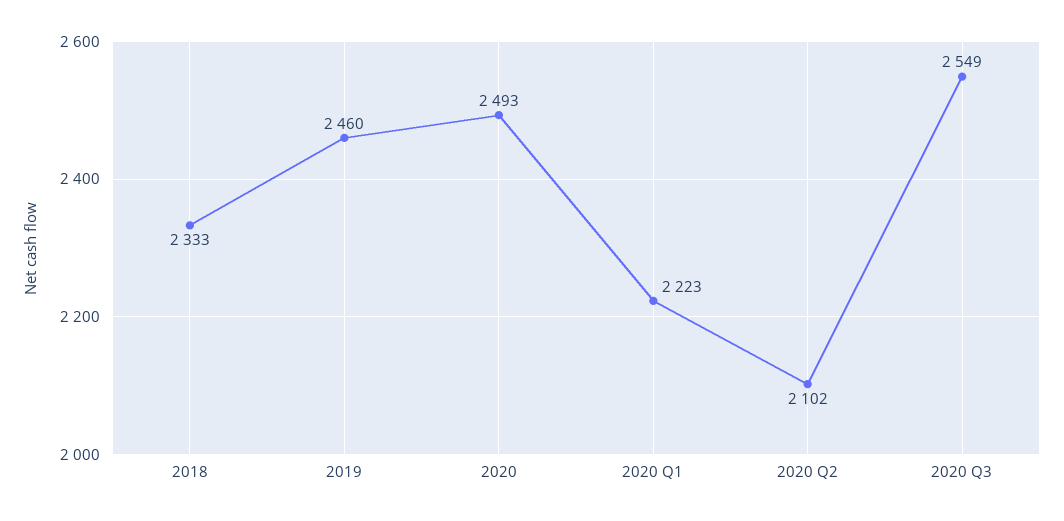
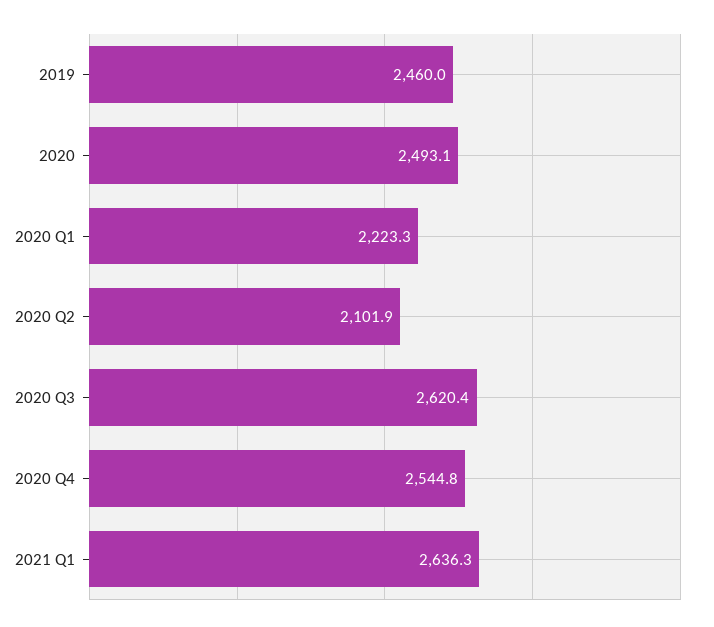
2018: 2333 -> none
2020 Q3: 2549 -> 2620.4
2020 Q4: none -> 2544.8
2021 Q1: none -> 2636.3

